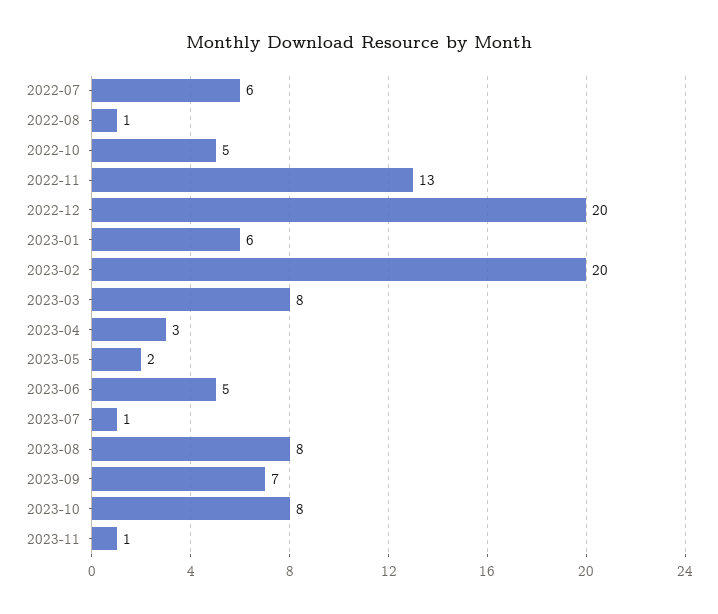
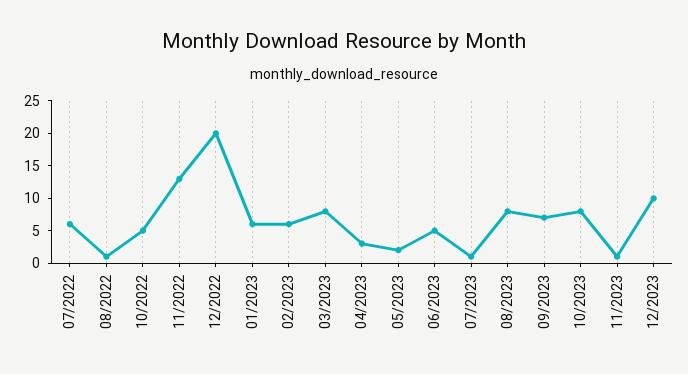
2023-02: 20 -> 5
12/2023: none -> 10

